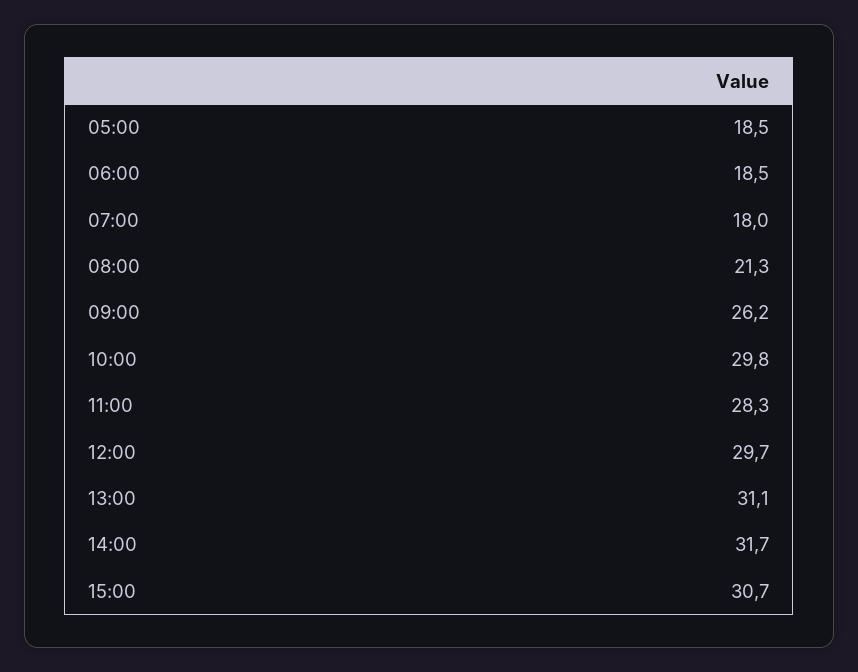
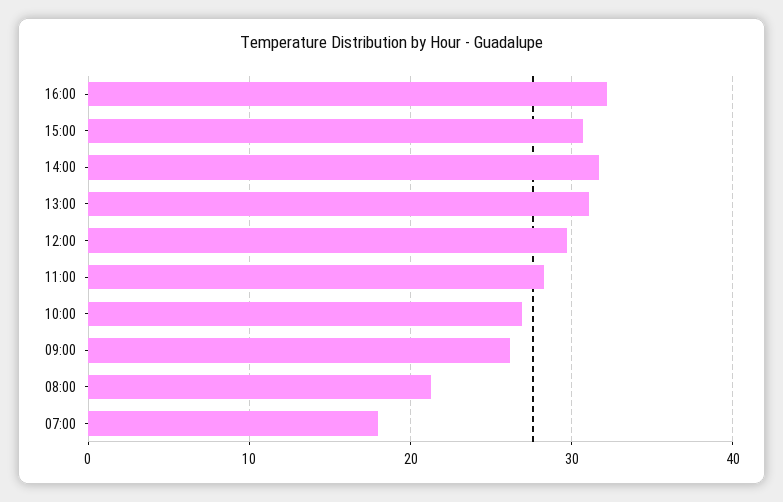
05:00: 18.5 -> none
06:00: 18.5 -> none
10:00: 29.8 -> 27
16:00: none -> 32

